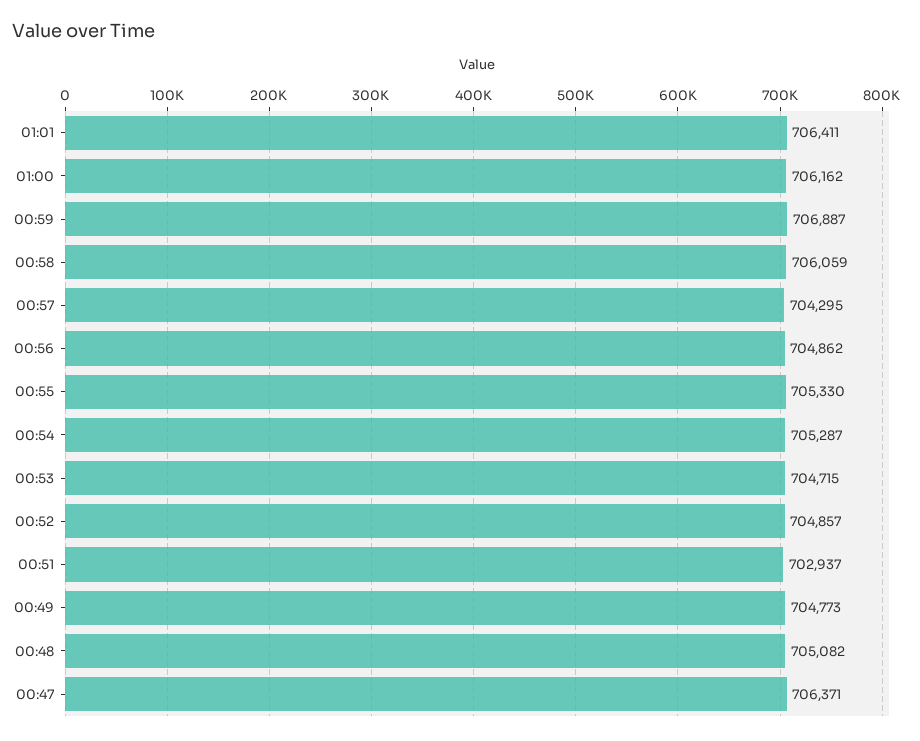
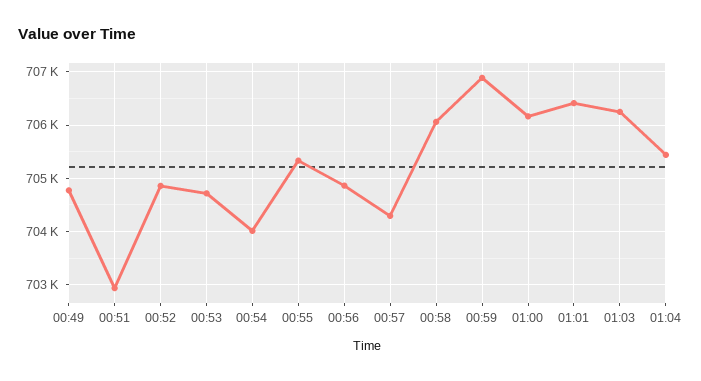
00:54: 705287 -> 704000
00:48: 705082 -> none
00:47: 706371 -> none
01:03: none -> 706200
01:04: none -> 705400

